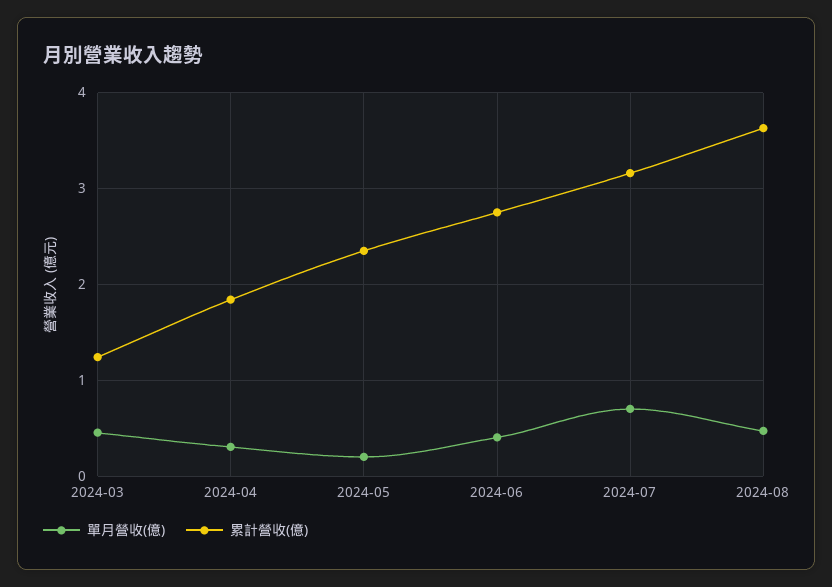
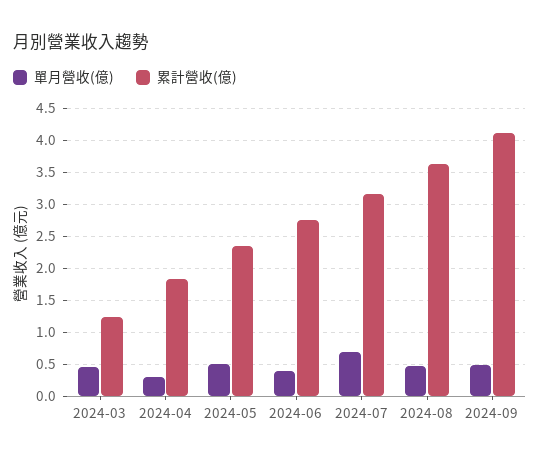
單月營收(億), 2024-05: 0.2 -> 0.5
單月營收(億), 2024-09: none -> 0.5
累計營收(億), 2024-09: none -> 4.1

